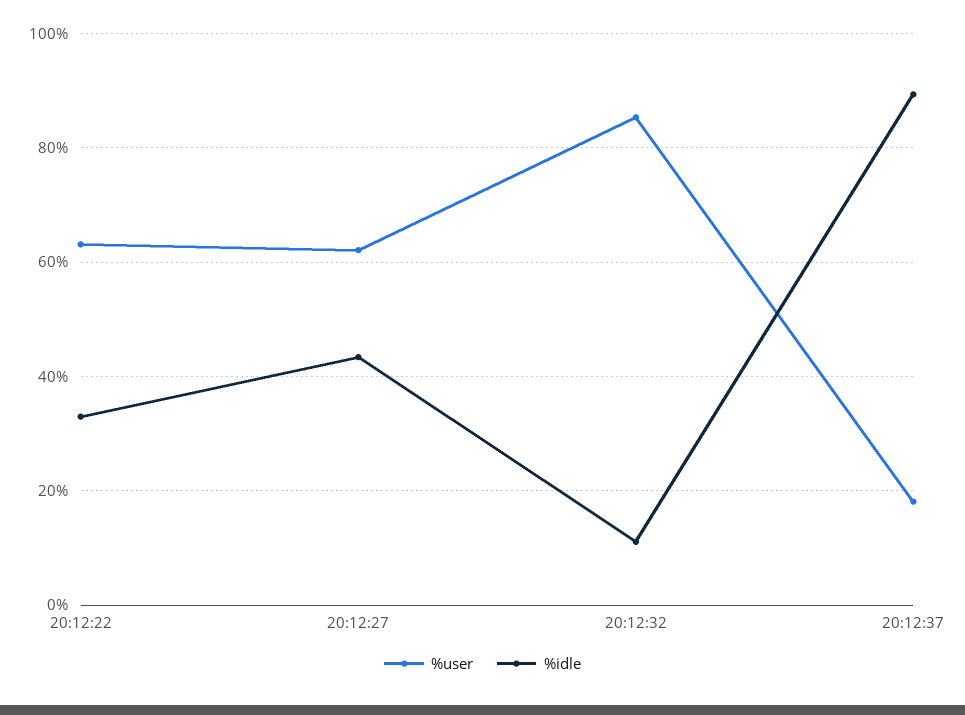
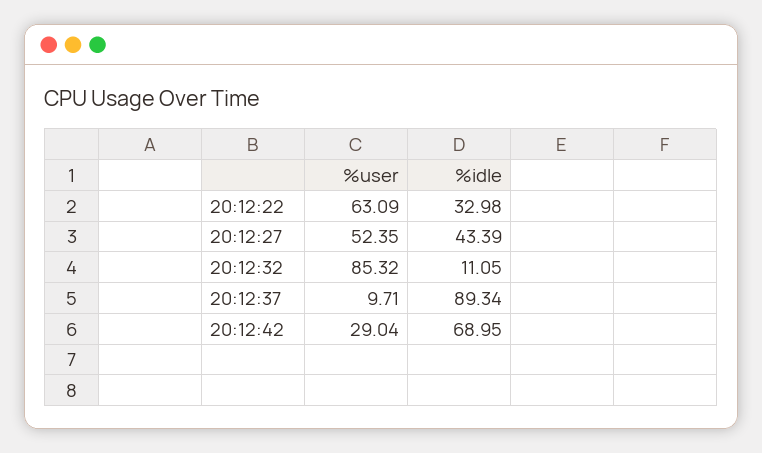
%user, 20:12:27: 62 -> 52.35
%user, 20:12:37: 18 -> 9.71
%user, 20:12:42: none -> 29.04
%idle, 20:12:42: none -> 68.95

